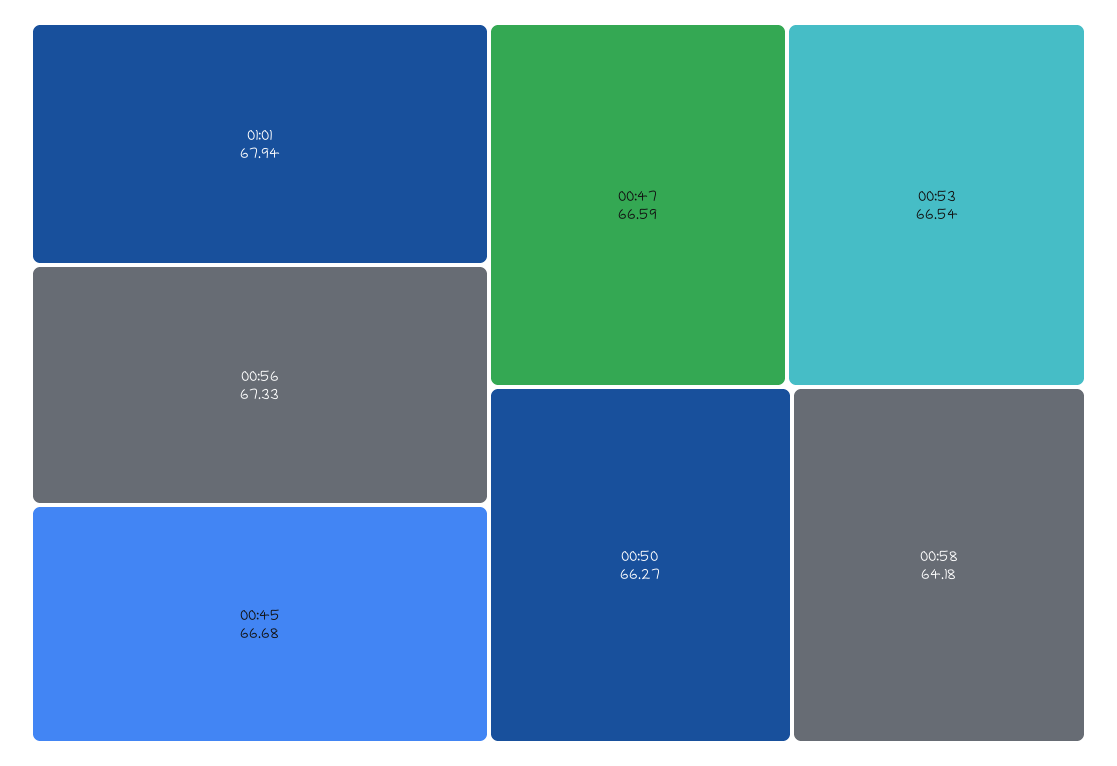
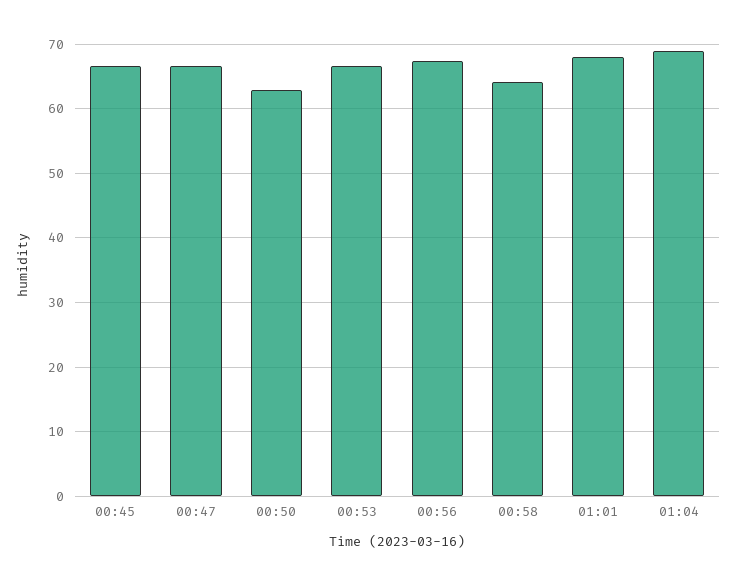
00:50: 66.27 -> 63
01:04: none -> 69

